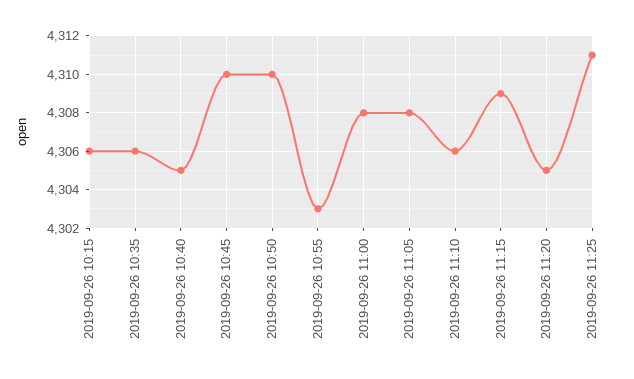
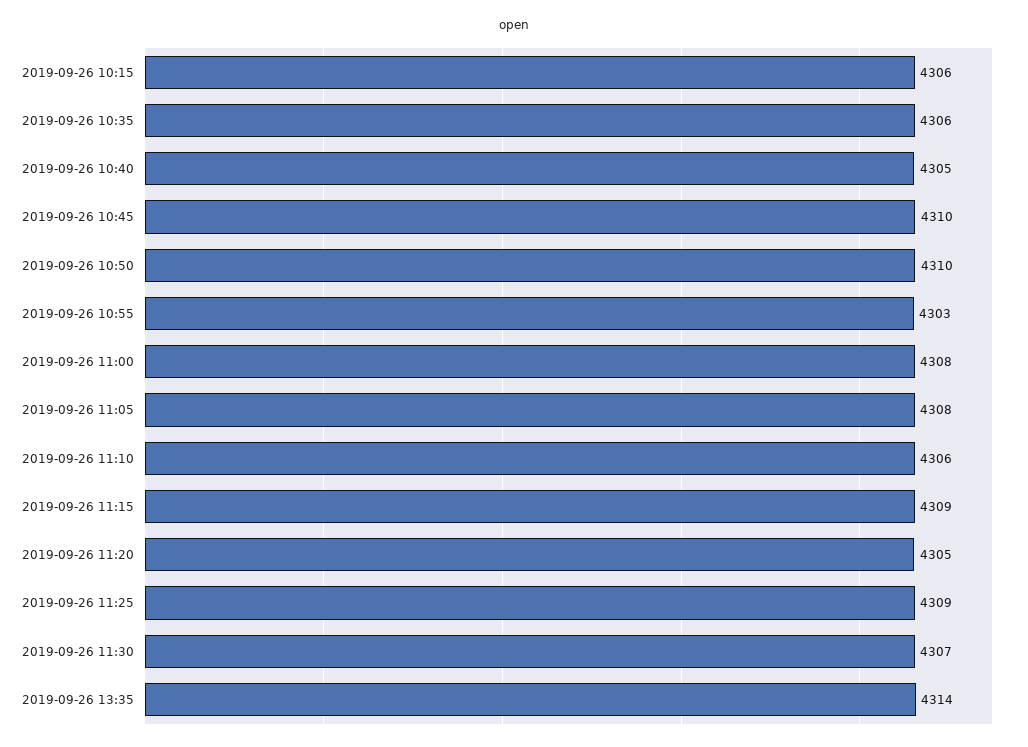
2019-09-26 11:25: 4311 -> 4309
2019-09-26 11:30: none -> 4307
2019-09-26 13:35: none -> 4314

